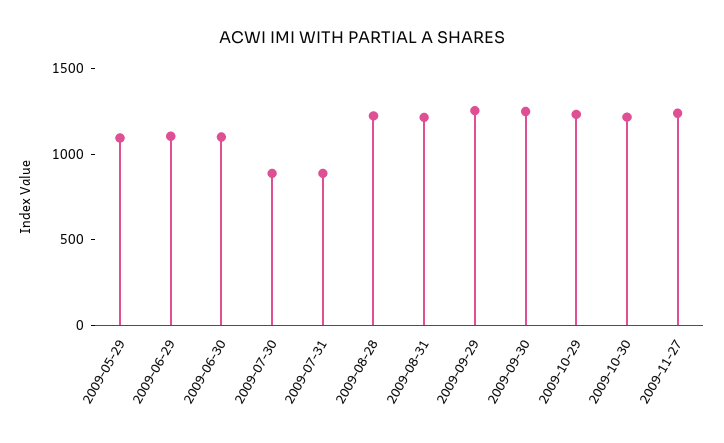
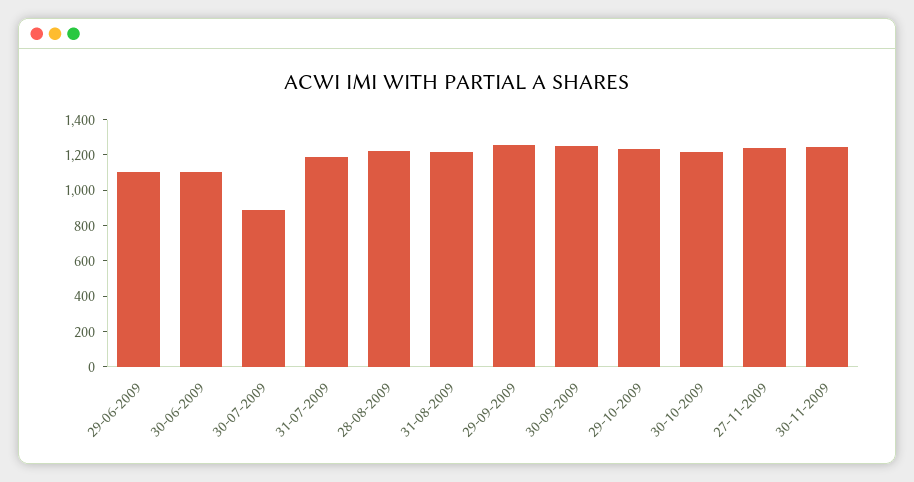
2009-05-29: 1100 -> none
2009-07-31: 900 -> 1200
30-11-2009: none -> 1250

